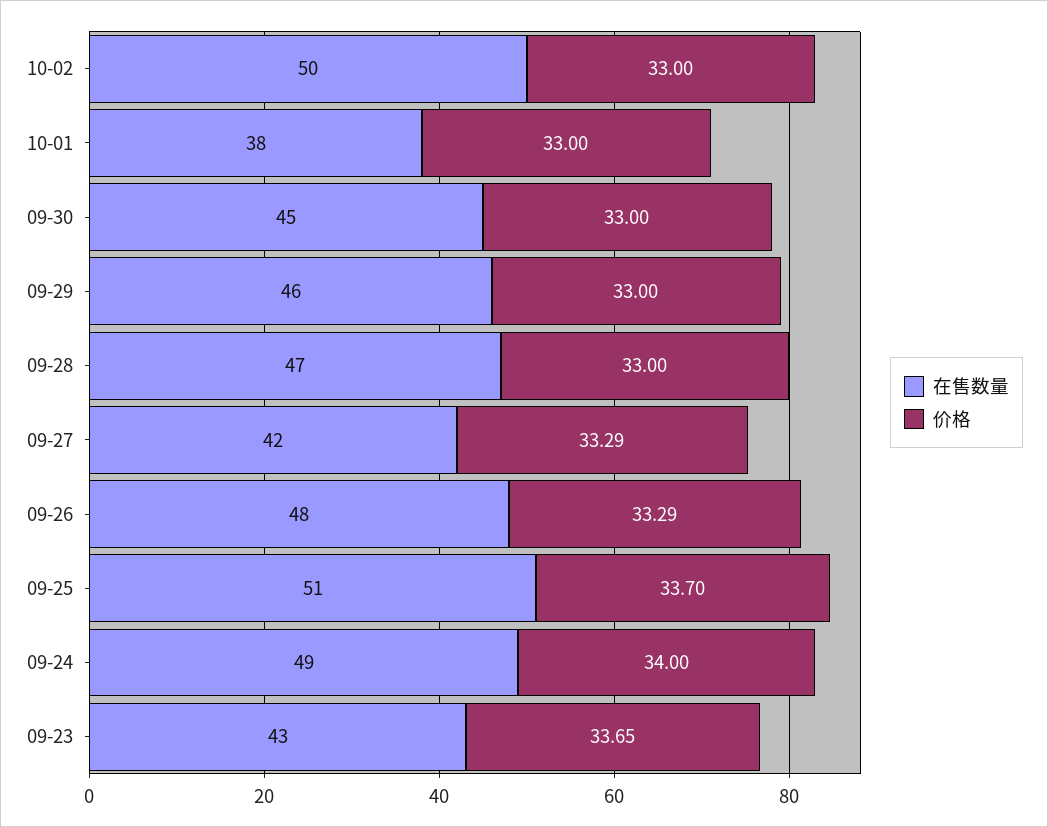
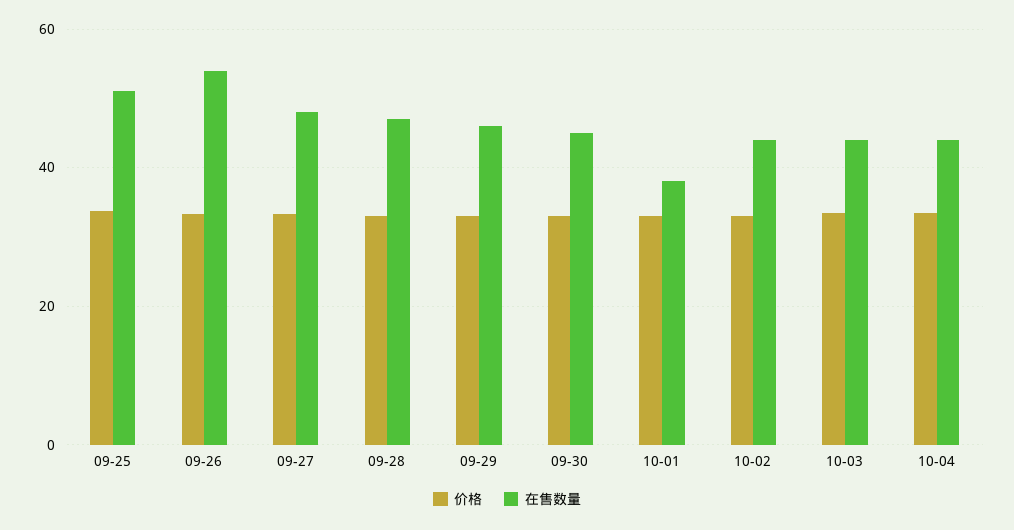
在售数量, 10-02: 50 -> 44
在售数量, 09-27: 42 -> 48
在售数量, 09-26: 48 -> 54
在售数量, 09-24: 49 -> none
价格, 09-24: 34 -> none
在售数量, 09-23: 43 -> none
价格, 09-23: 33.65 -> none
价格, 10-03: none -> 34
在售数量, 10-03: none -> 44
价格, 10-04: none -> 34
在售数量, 10-04: none -> 44

